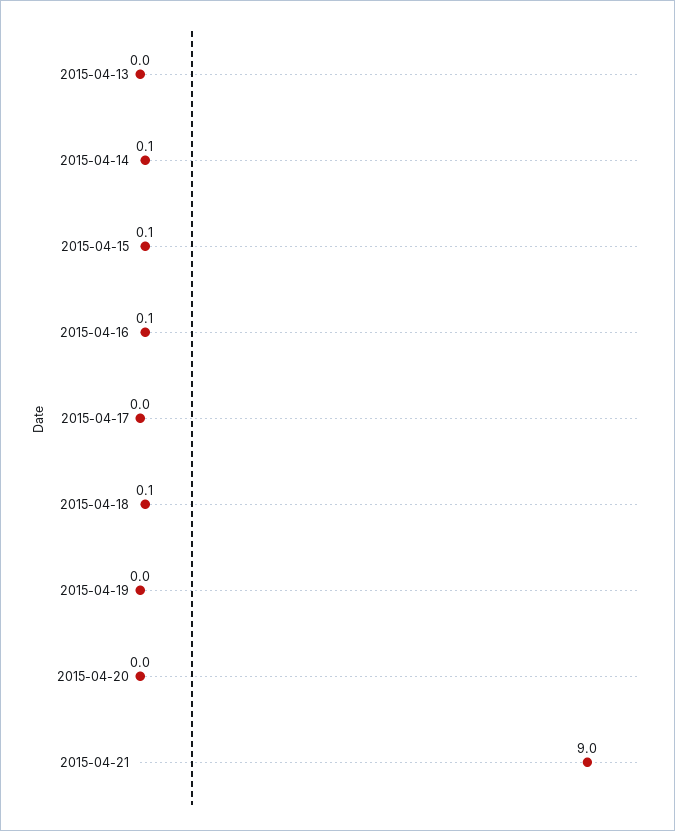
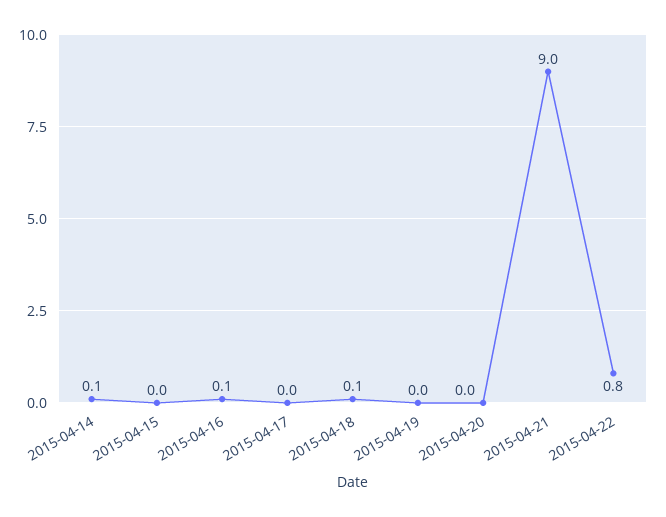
2015-04-13: 0 -> none
2015-04-15: 0.1 -> 0
2015-04-22: none -> 0.8

